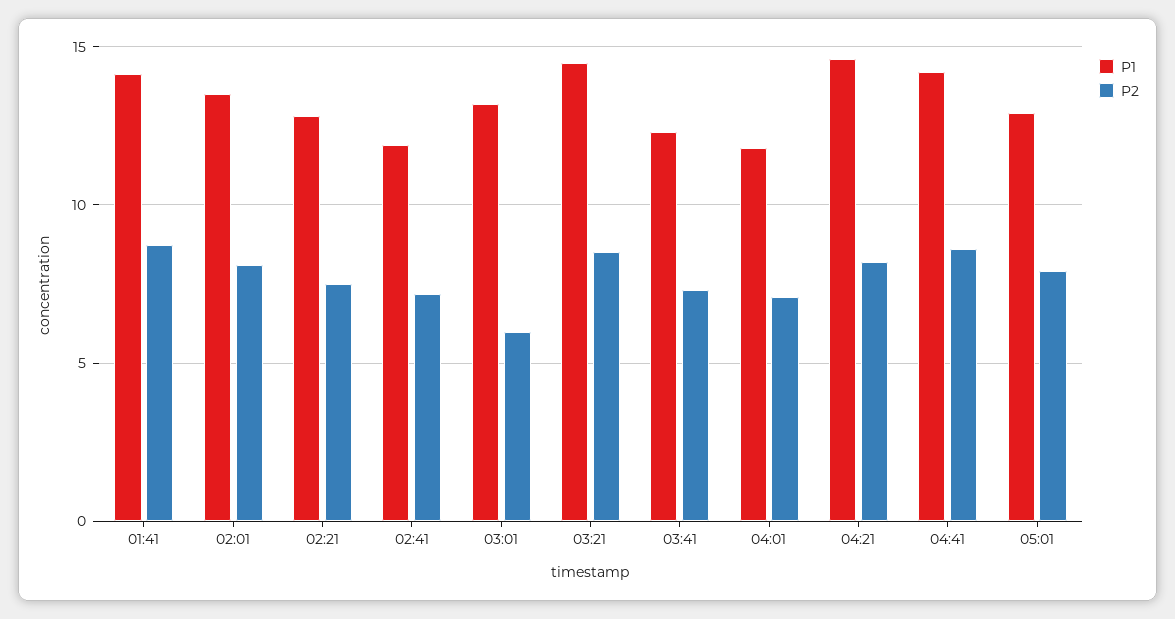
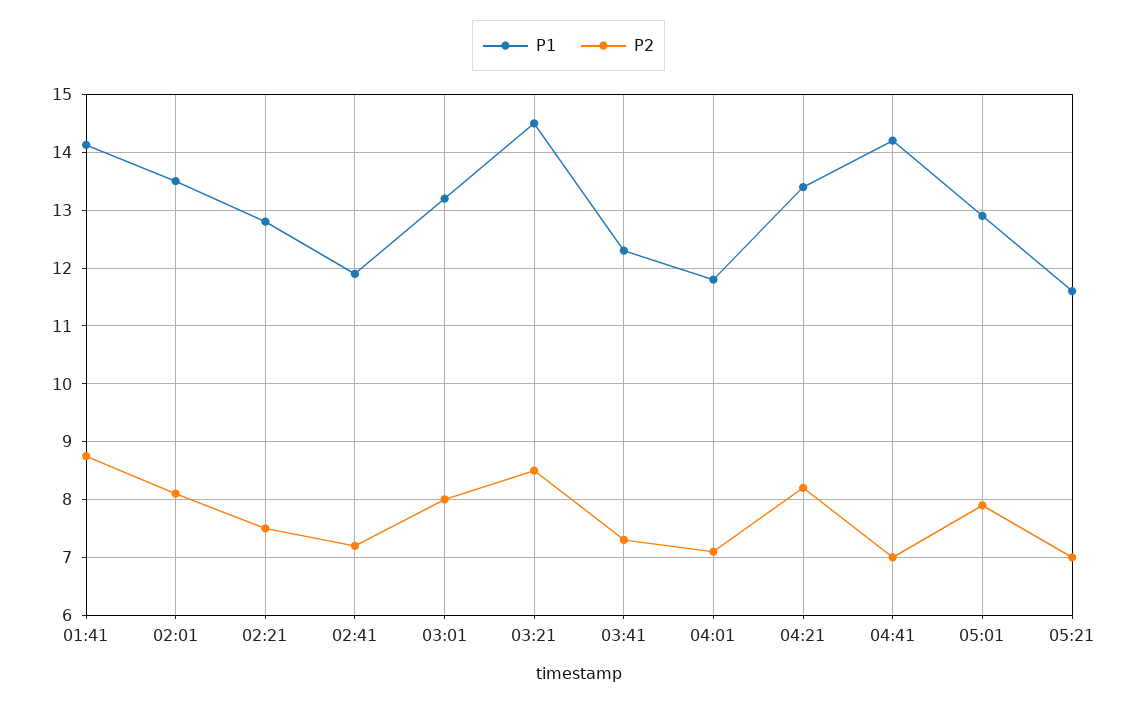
P2, 03:01: 6 -> 8
P1, 04:21: 14.5 -> 13.4
P2, 04:41: 8.5 -> 7
P1, 05:21: none -> 11.6
P2, 05:21: none -> 7

